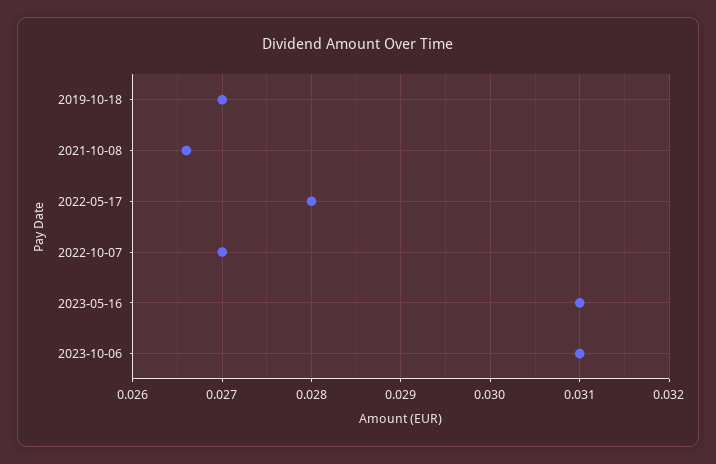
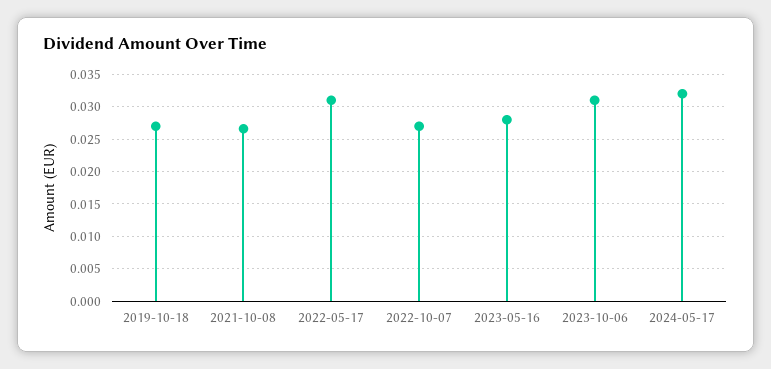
2022-05-17: 0.028 -> 0.031
2023-05-16: 0.031 -> 0.028
2024-05-17: none -> 0.032

